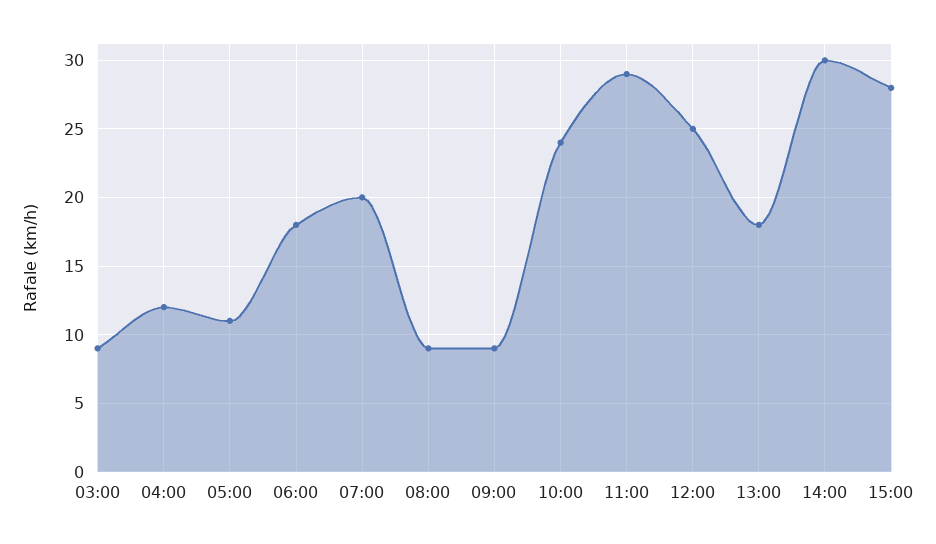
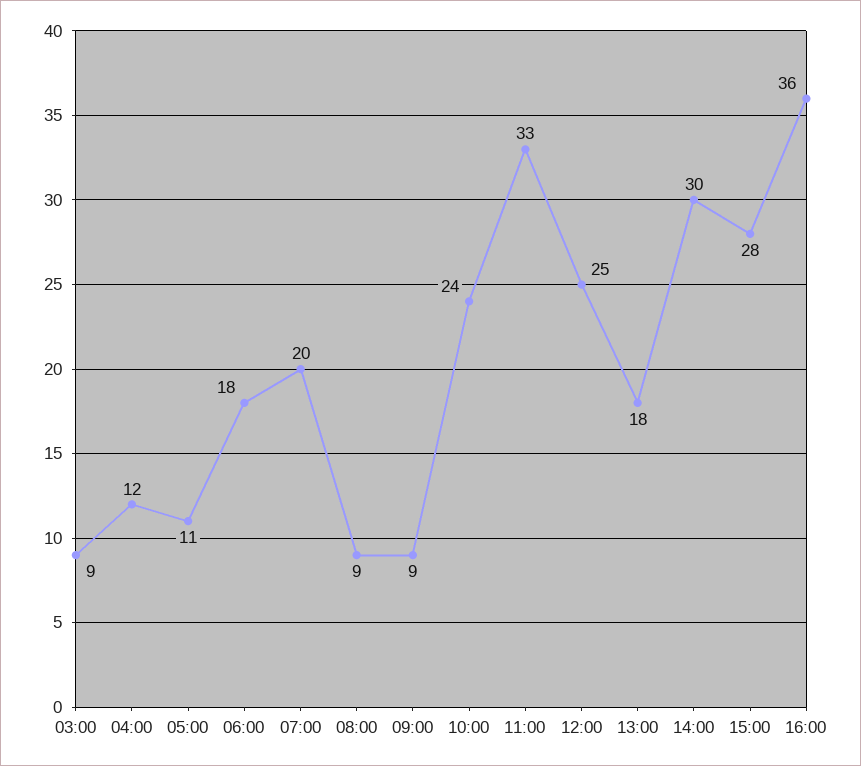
11:00: 29 -> 33
16:00: none -> 36

